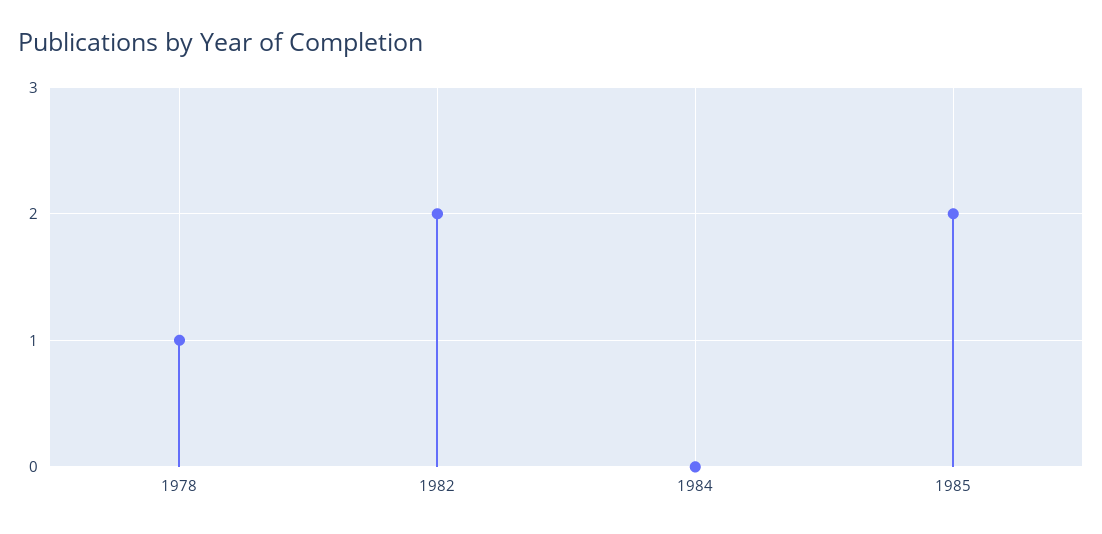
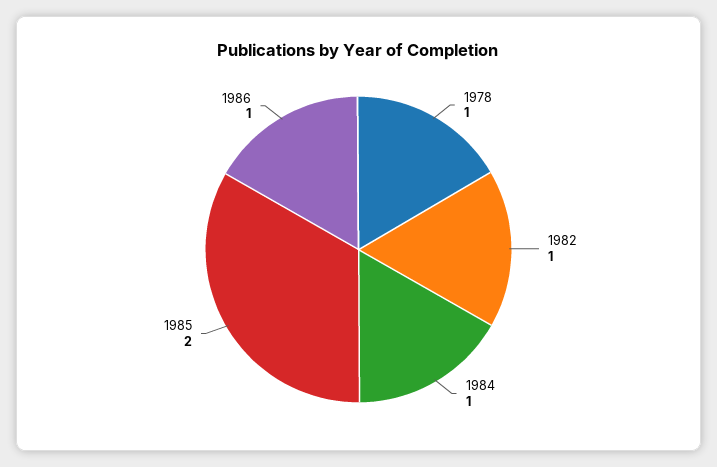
1982: 2 -> 1
1984: 0 -> 1
1986: none -> 1

